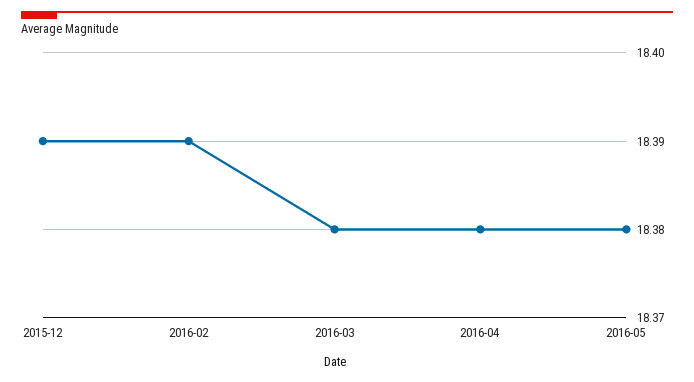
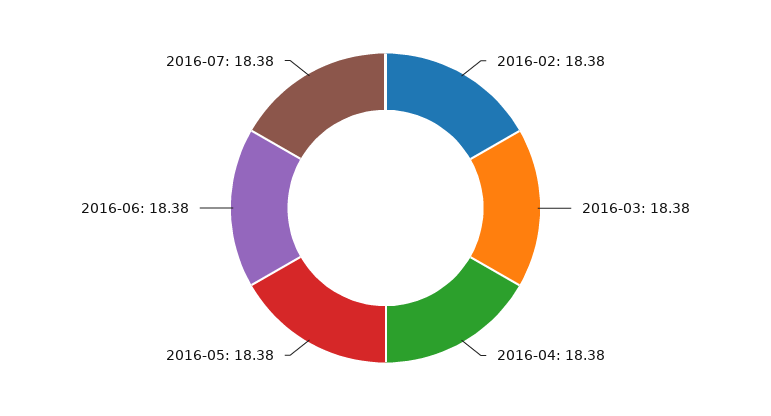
2015-12: 18.39 -> none
2016-02: 18.39 -> 18.38
2016-06: none -> 18.38
2016-07: none -> 18.38

